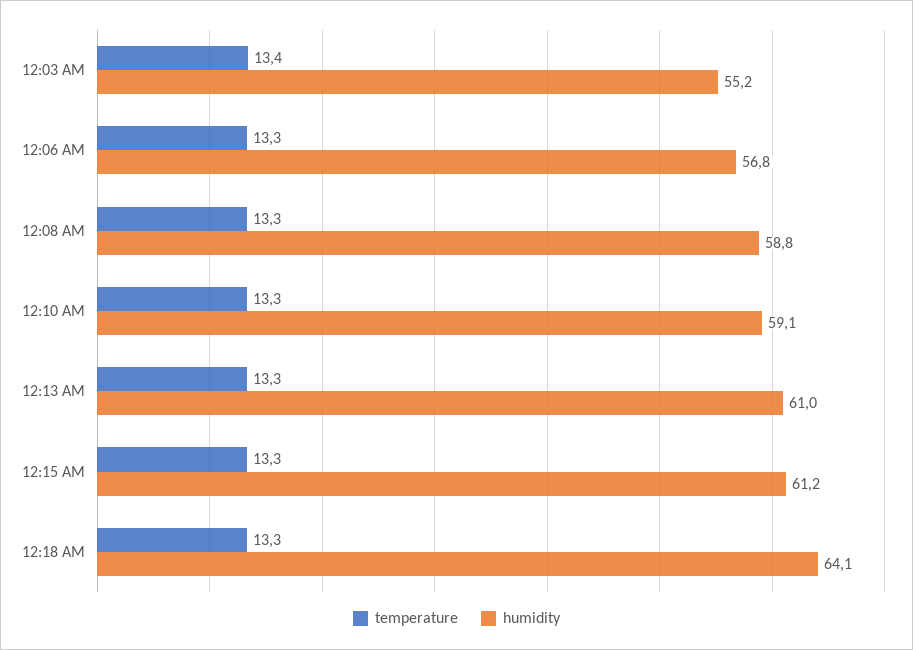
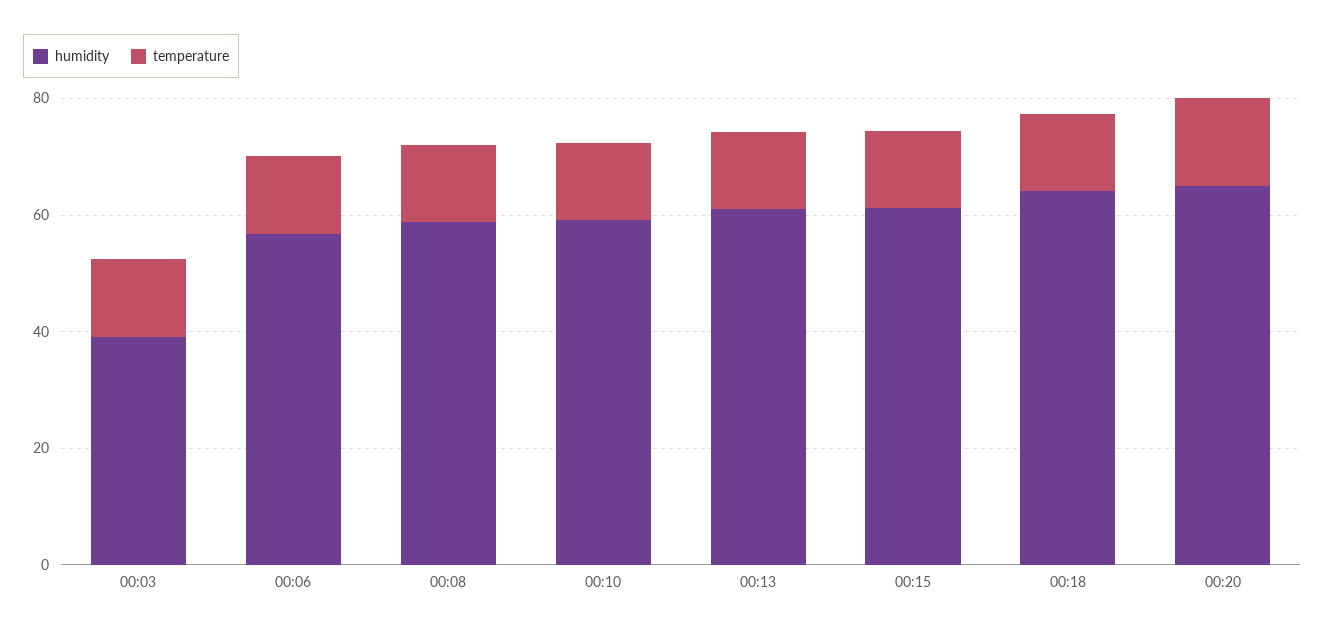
humidity, 12:03 AM: 55.2 -> 40
humidity, 00:20: none -> 65
temperature, 00:20: none -> 15

